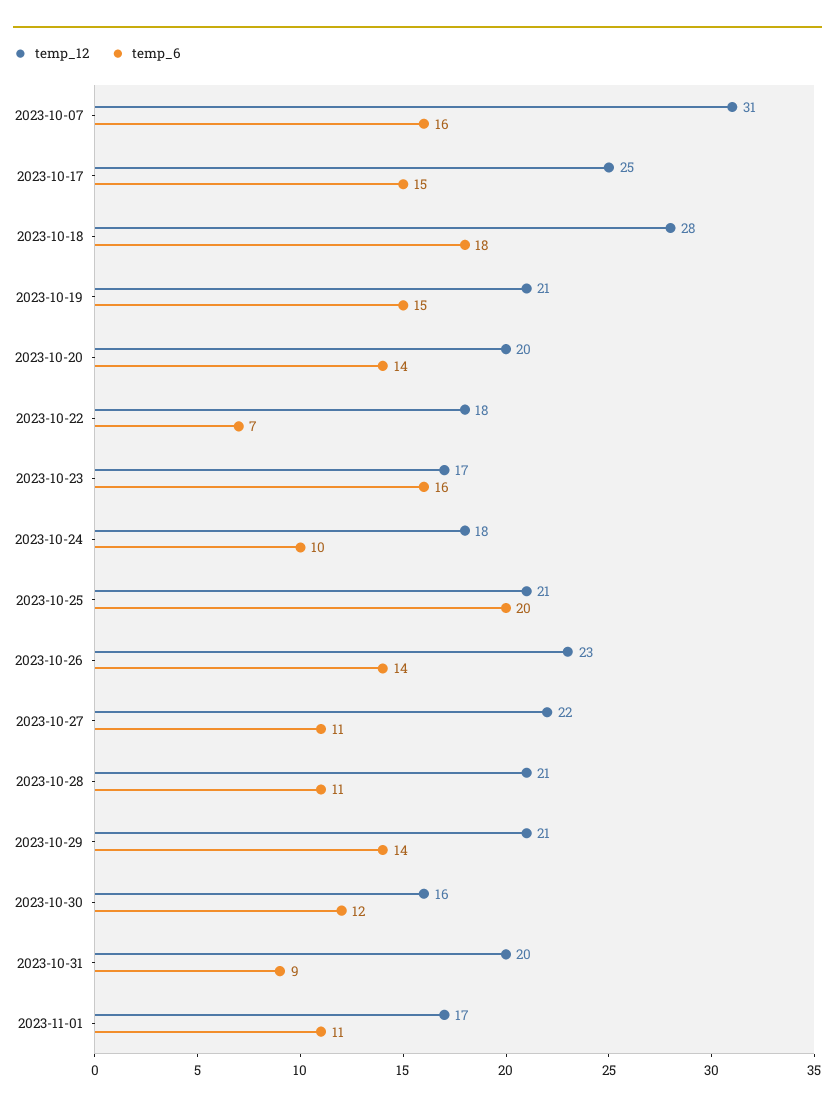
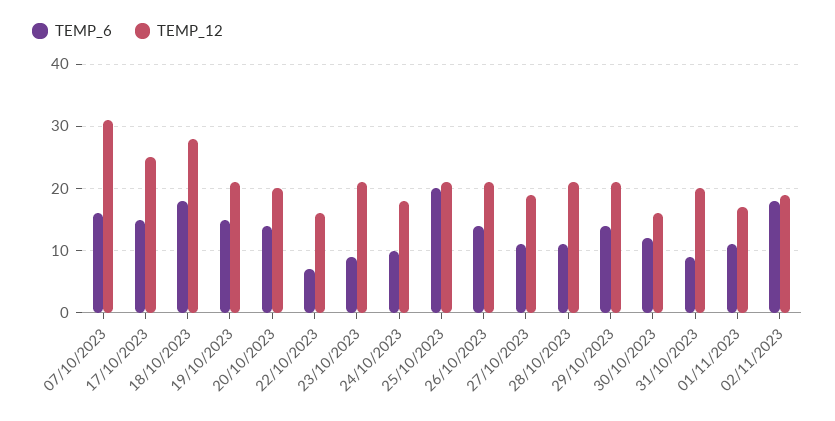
temp_12, 2023-10-22: 18 -> 16
temp_12, 2023-10-23: 17 -> 21
temp_6, 2023-10-23: 16 -> 9
temp_12, 2023-10-26: 23 -> 21
temp_12, 2023-10-27: 22 -> 19
temp_6, 02/11/2023: none -> 18
temp_12, 02/11/2023: none -> 19

